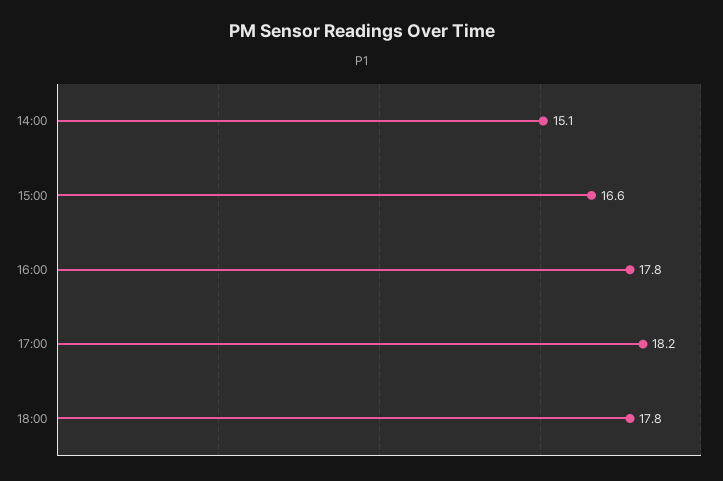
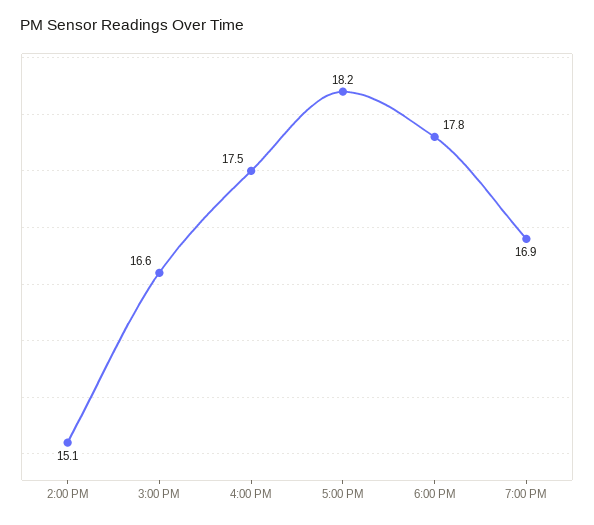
16:00: 17.8 -> 17.5
7:00 PM: none -> 16.9

